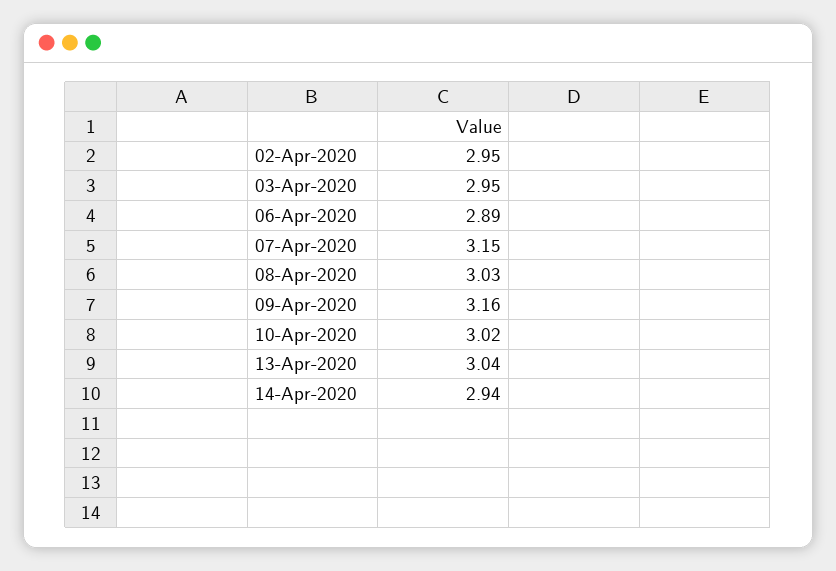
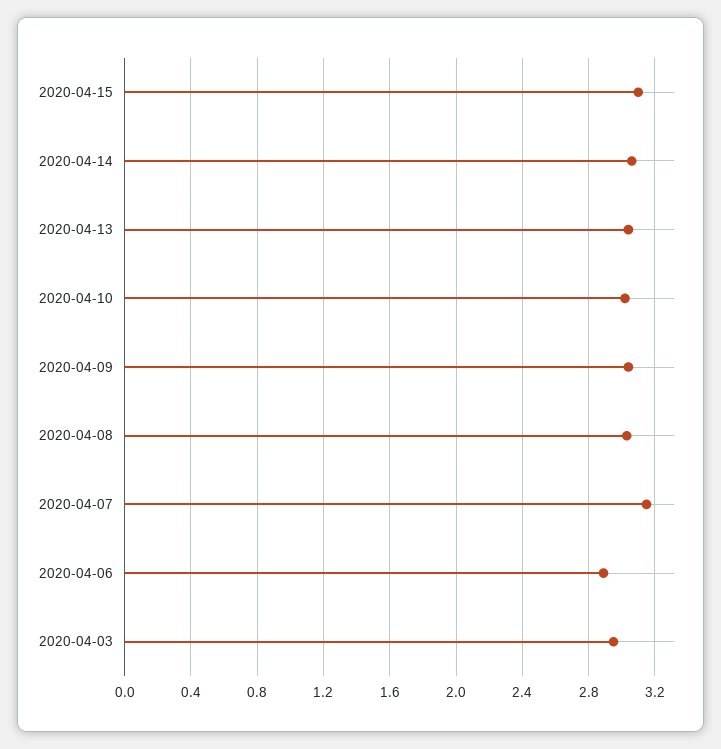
02-Apr-2020: 2.95 -> none
09-Apr-2020: 3.16 -> 3.05
14-Apr-2020: 2.94 -> 3.05
2020-04-15: none -> 3.1

